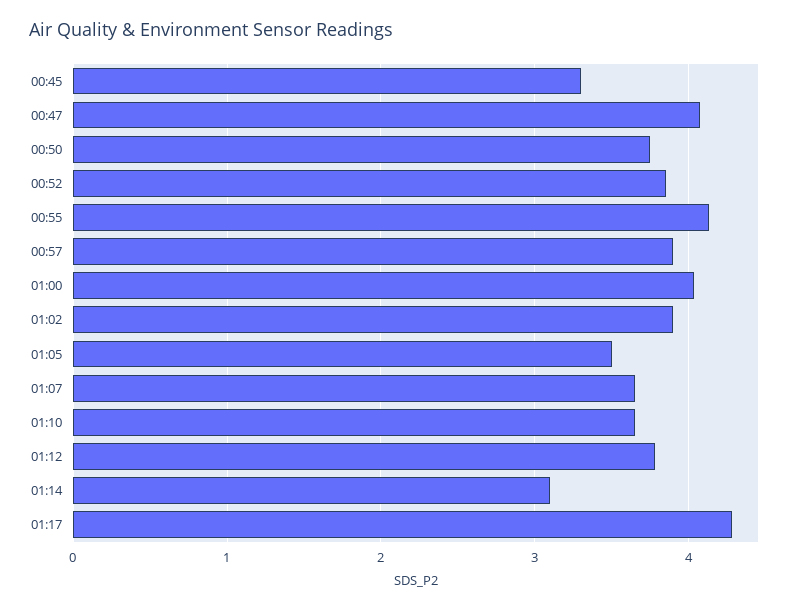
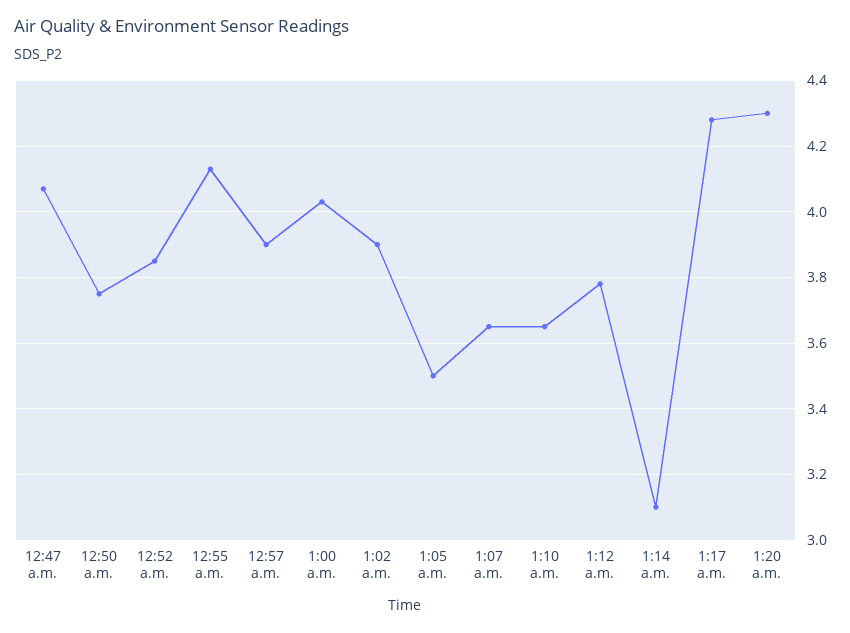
00:45: 3.3 -> none
1:20 a.m.: none -> 4.3

